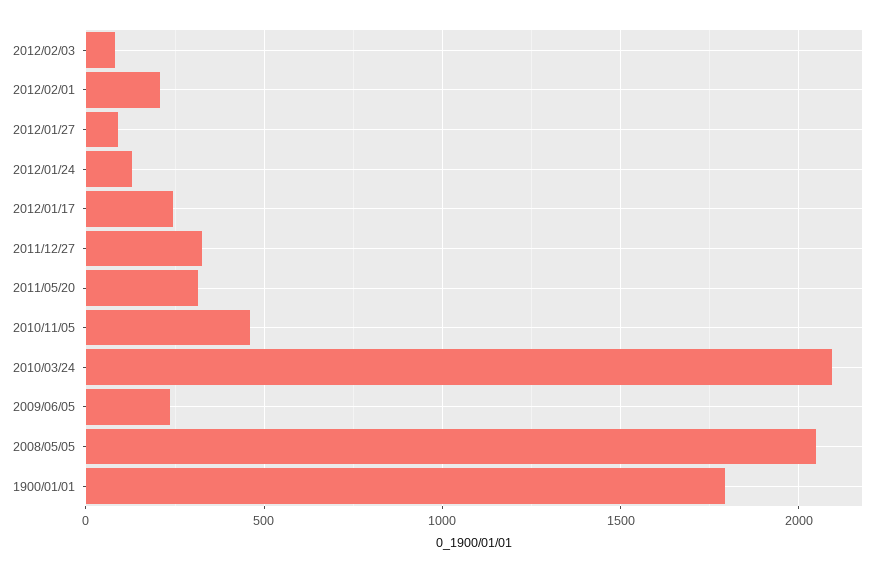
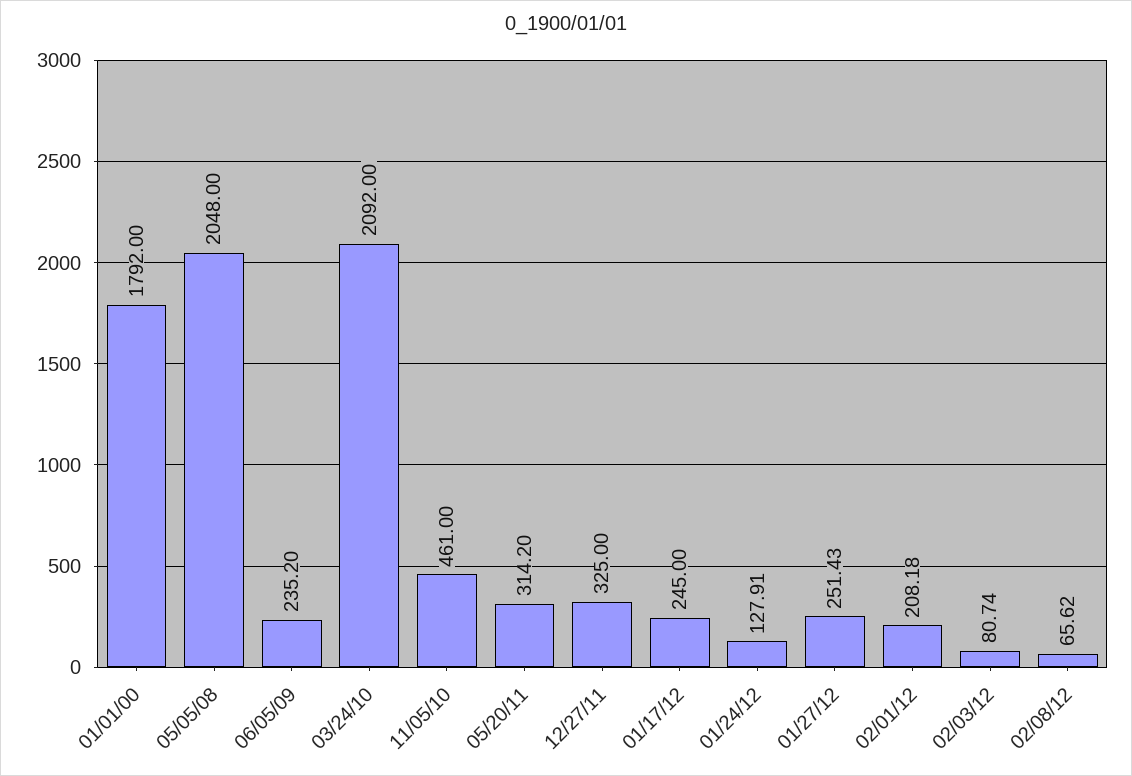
2012/01/27: 100 -> 251.43
02/08/12: none -> 65.62

